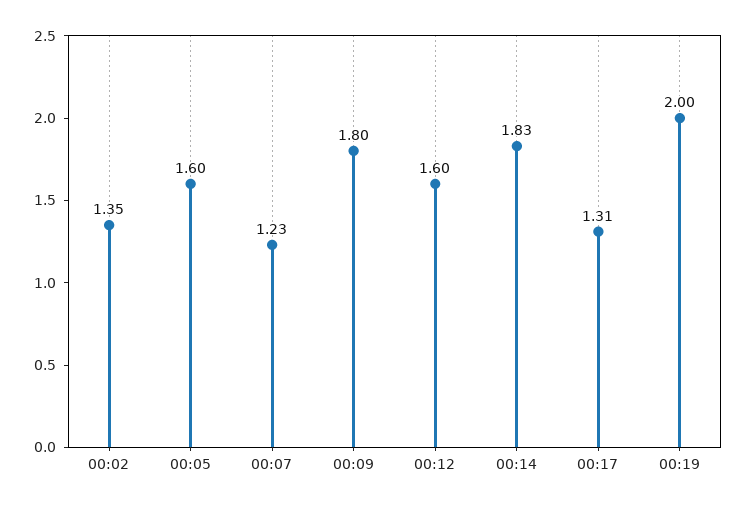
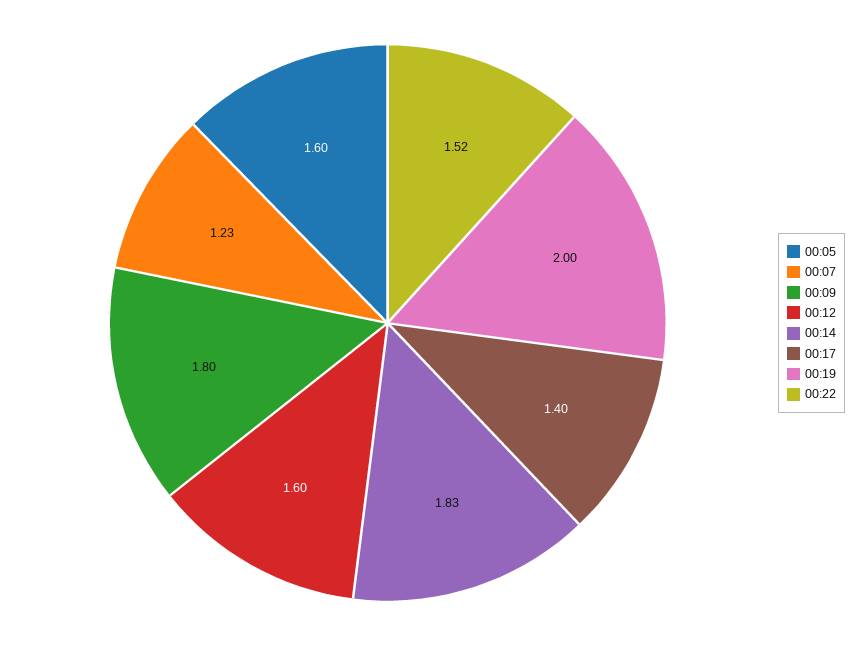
00:02: 1.35 -> none
00:17: 1.31 -> 1.4
00:22: none -> 1.52

